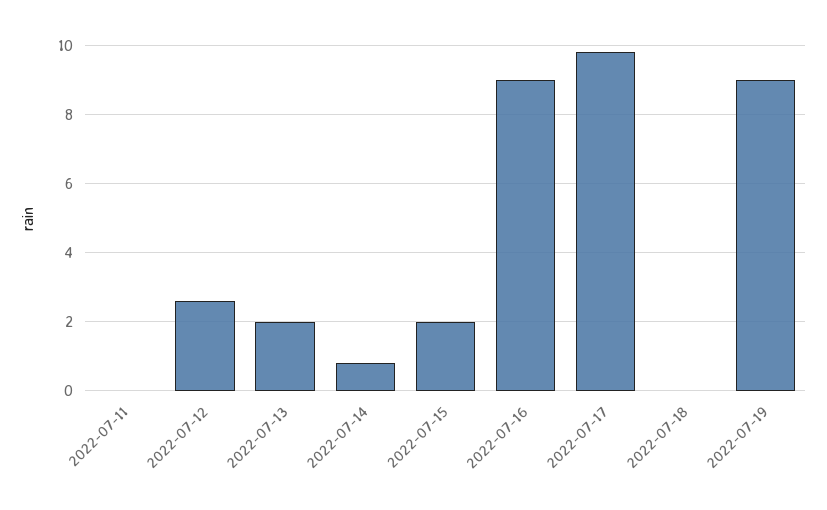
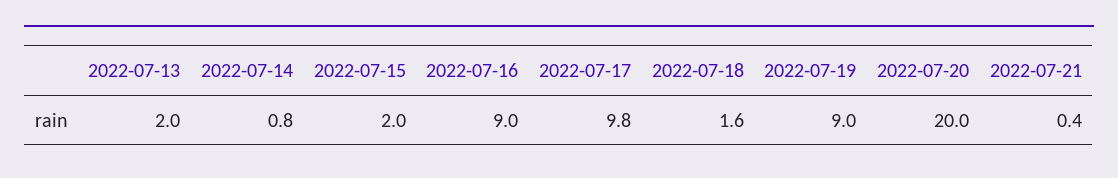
2022-07-11: 0 -> none
2022-07-12: 2.5 -> none
2022-07-18: 0 -> 1.6
2022-07-20: none -> 20
2022-07-21: none -> 0.4

